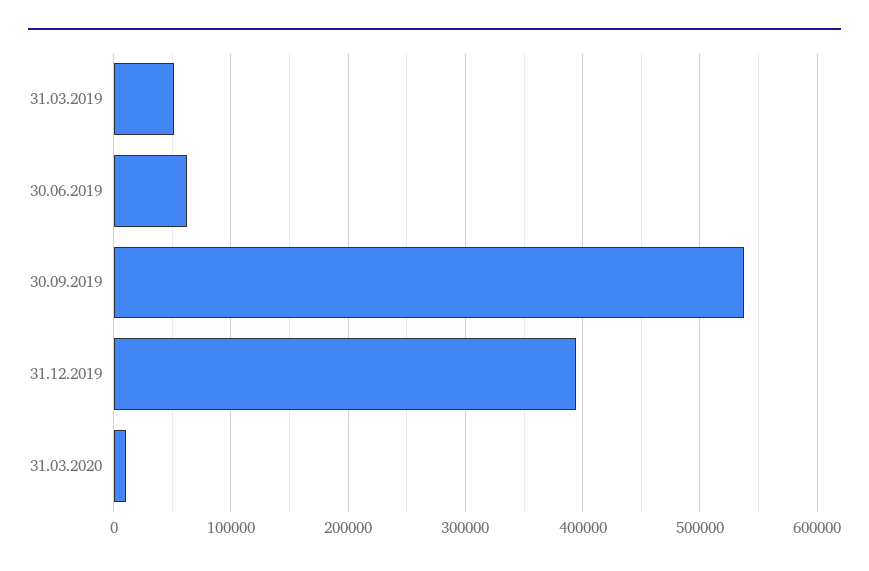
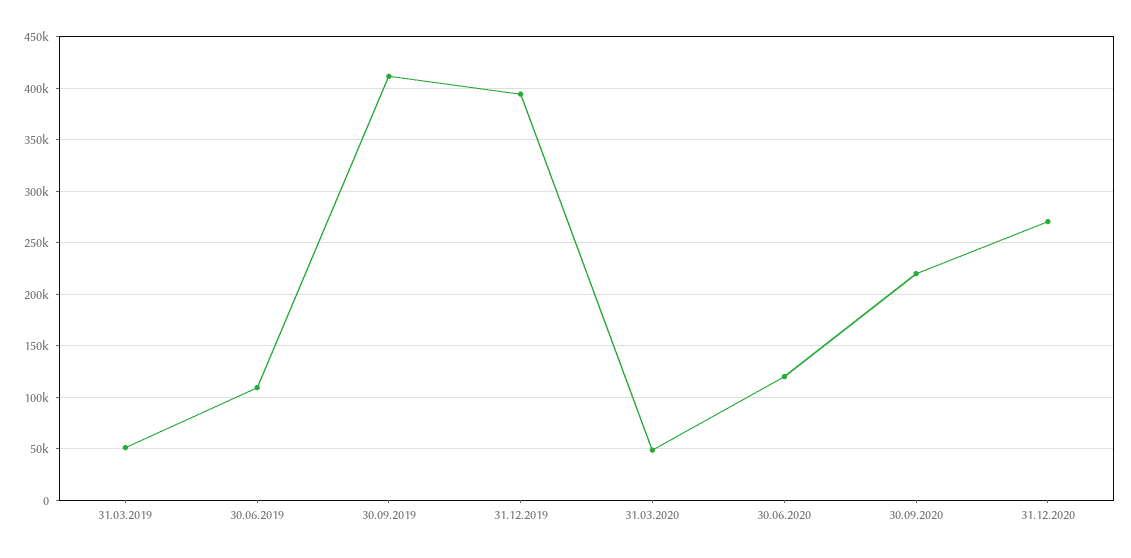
30.06.2019: 60000 -> 110000
30.09.2019: 540000 -> 410000
31.03.2020: 10000 -> 50000
30.06.2020: none -> 120000
30.09.2020: none -> 220000
31.12.2020: none -> 270000

